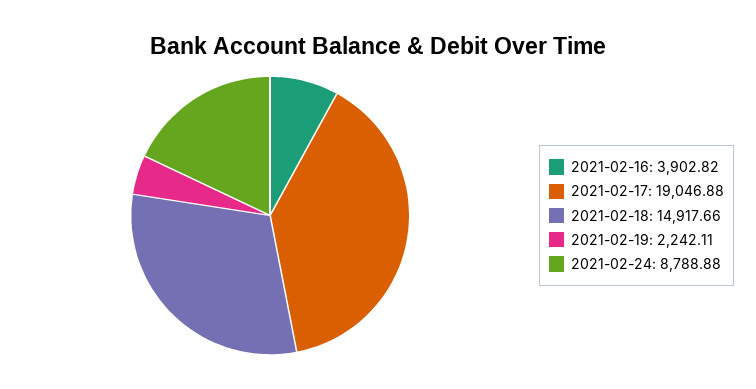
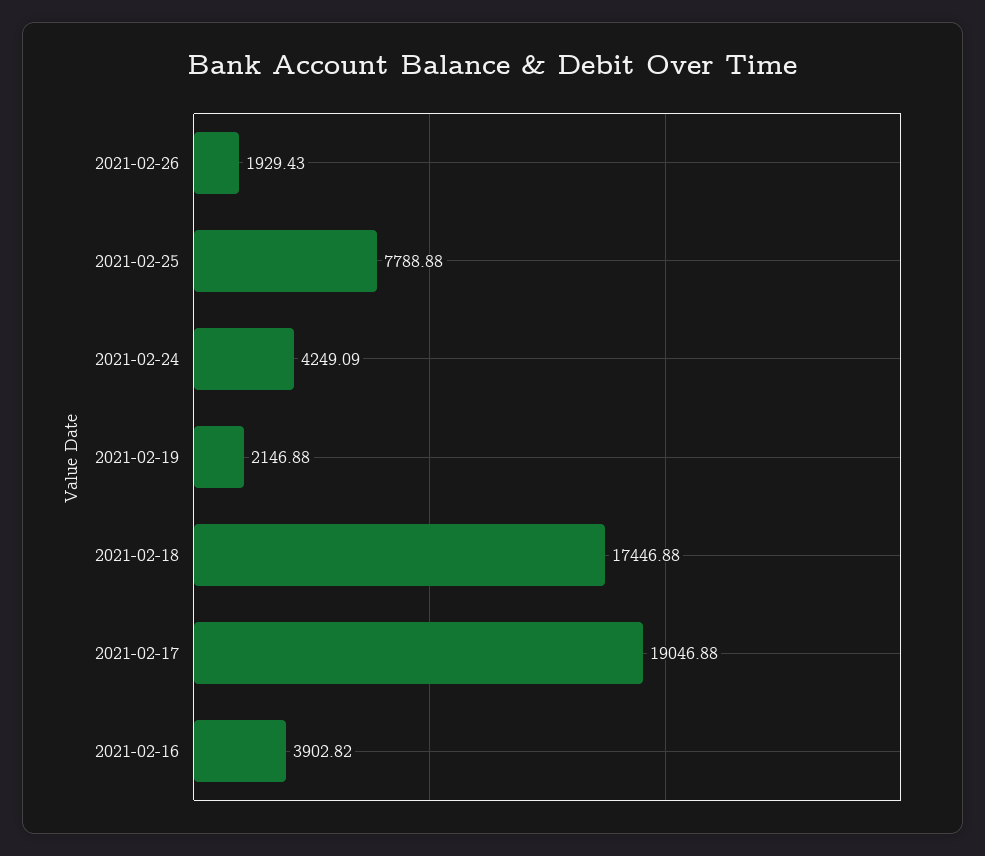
2021-02-18: 14917.66 -> 17446.88
2021-02-19: 2242.11 -> 2146.88
2021-02-24: 8788.88 -> 4249.09
2021-02-26: none -> 1929.43
2021-02-25: none -> 7788.88

